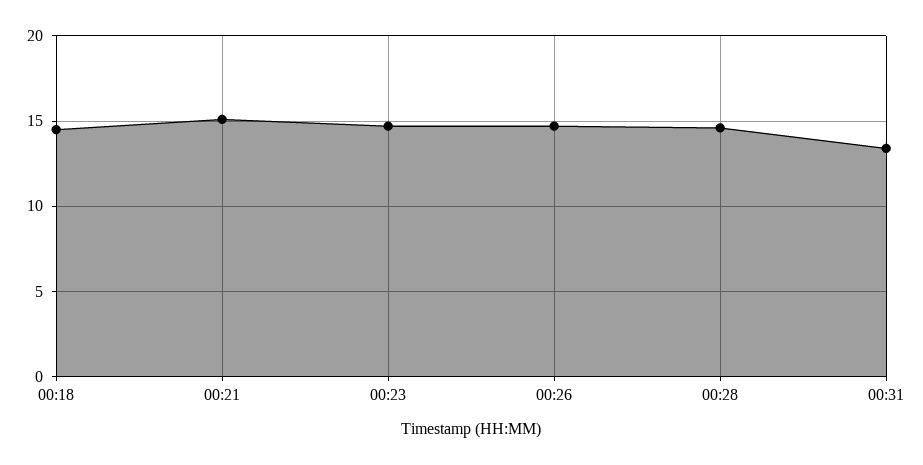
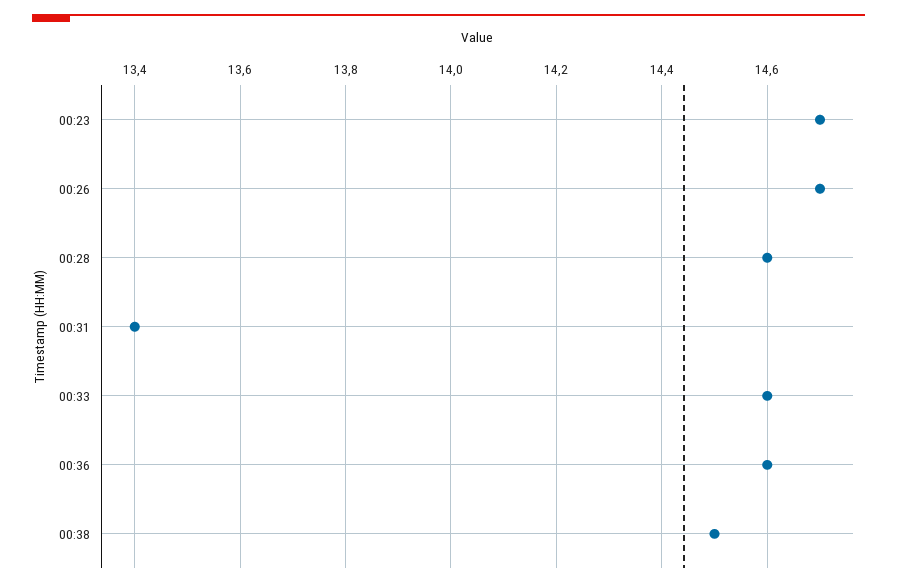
00:18: 14.5 -> none
00:21: 15 -> none
00:33: none -> 14.6
00:36: none -> 14.6
00:38: none -> 14.5

